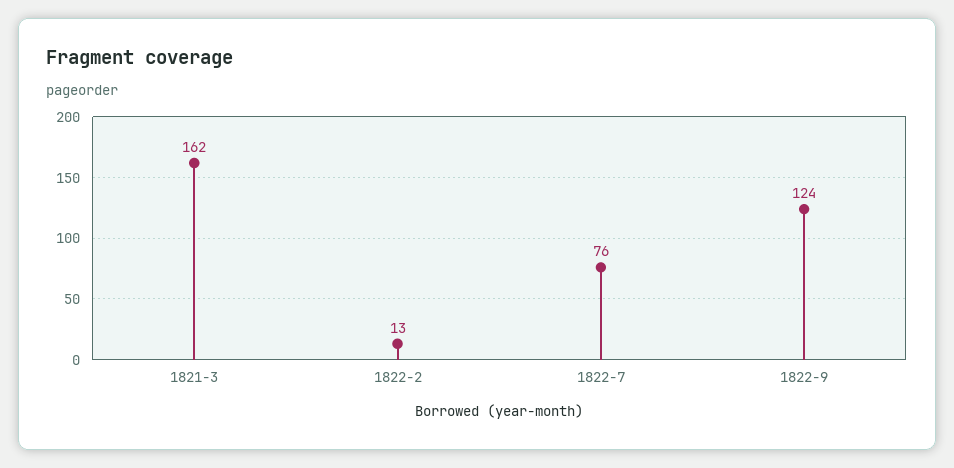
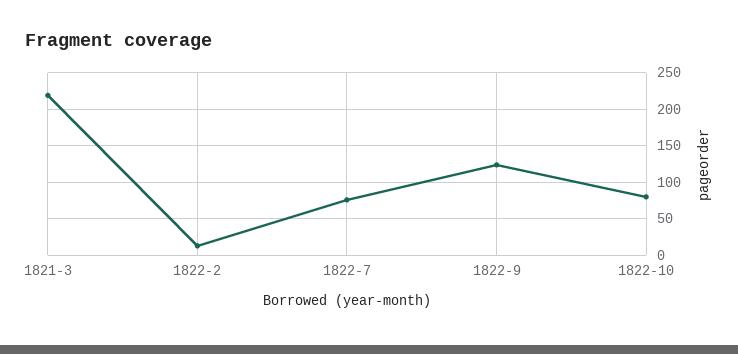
1821-3: 162 -> 220
1822-10: none -> 80

